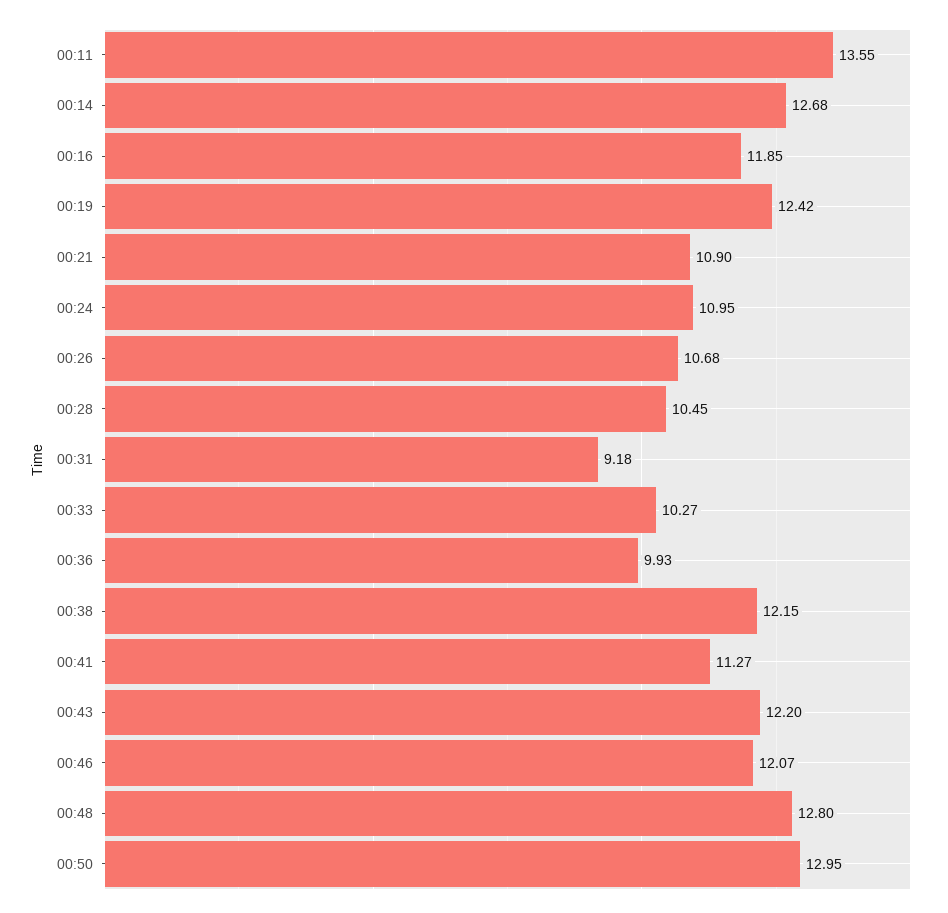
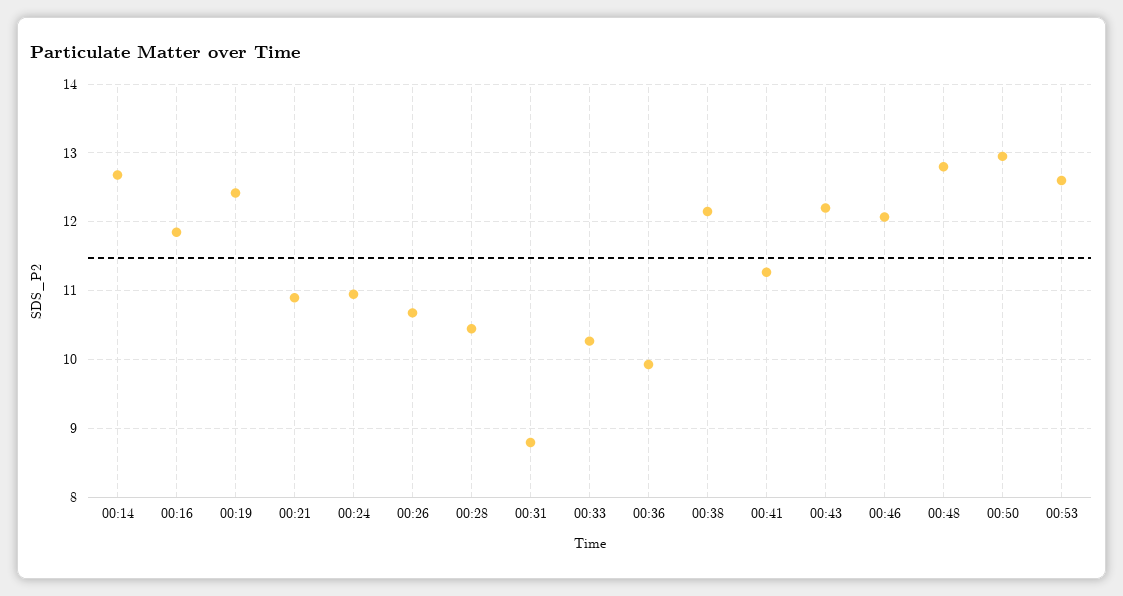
00:11: 13.55 -> none
00:31: 9.18 -> 8.8
00:53: none -> 12.6

